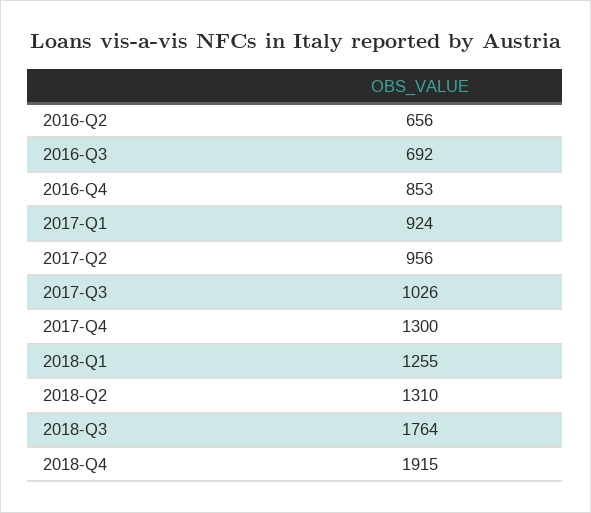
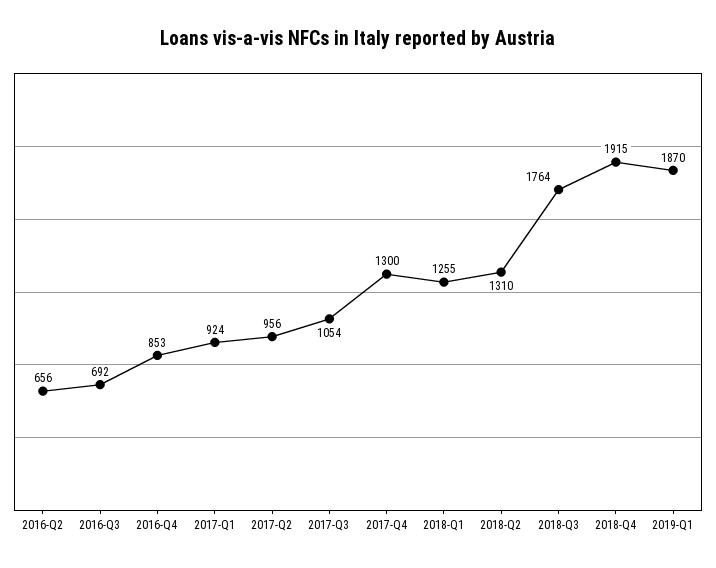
2017-Q3: 1026 -> 1054
2019-Q1: none -> 1870

